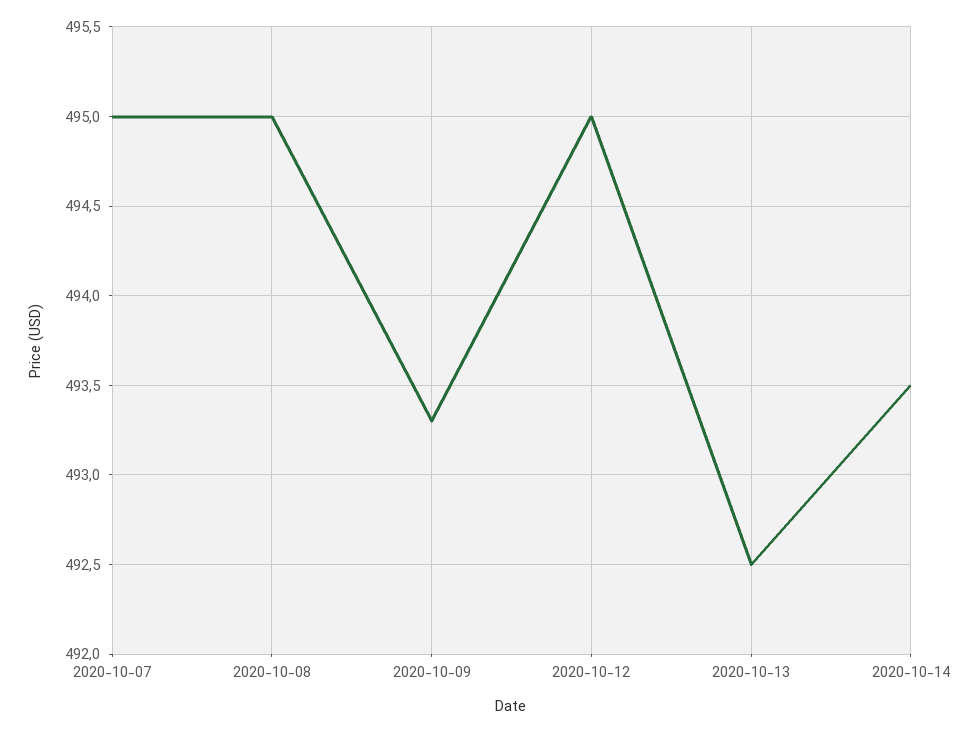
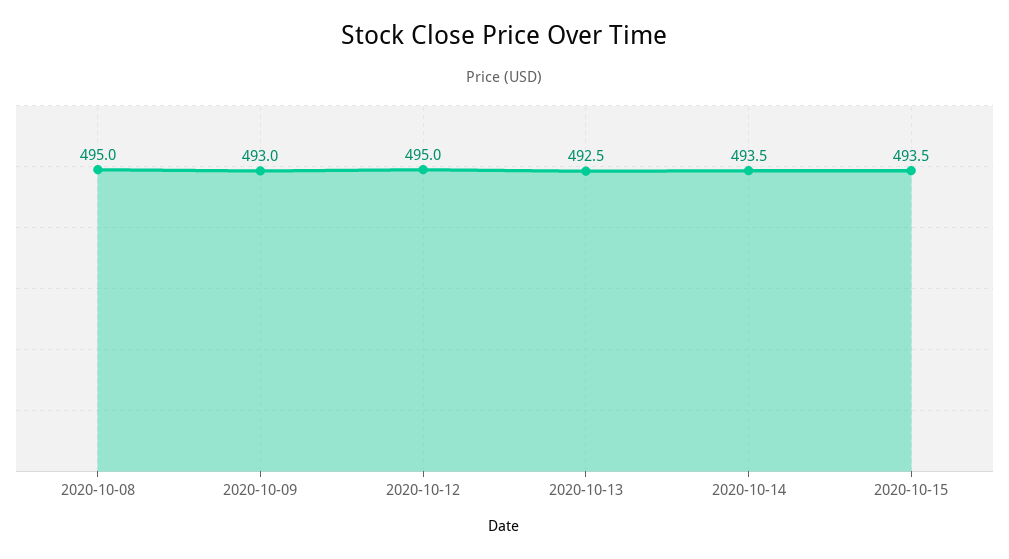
2020-10-07: 495 -> none
2020-10-09: 493.3 -> 493
2020-10-15: none -> 493.5

